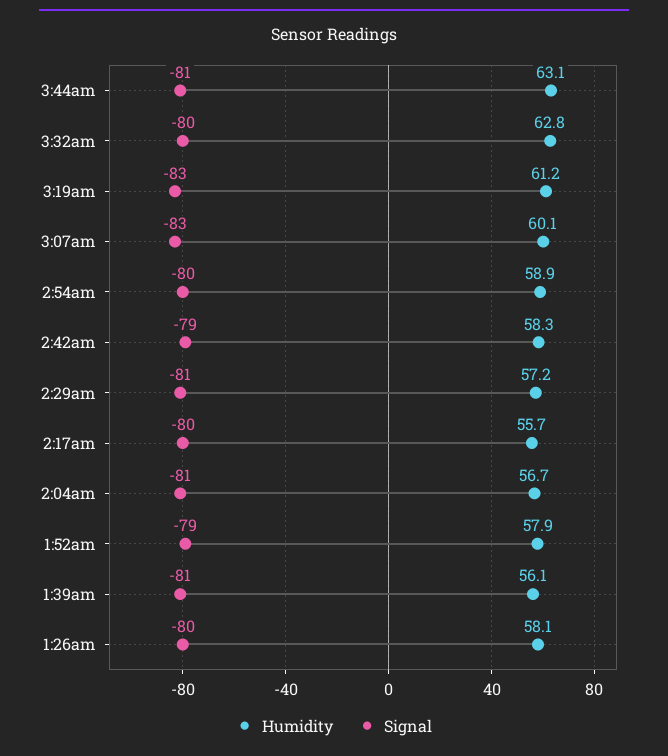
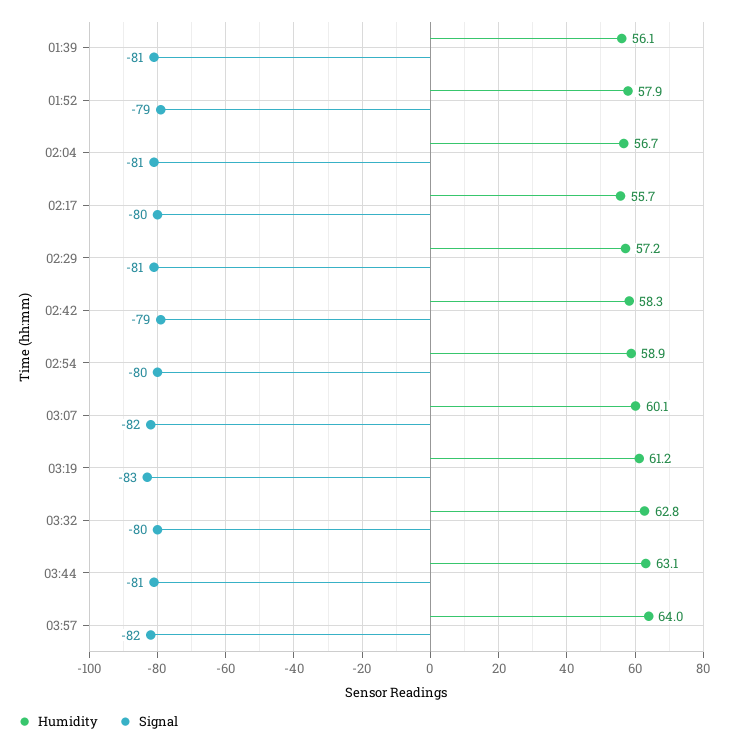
Signal, 3:07am: -83 -> -82
Humidity, 1:26am: 58.1 -> none
Signal, 1:26am: -80 -> none
Humidity, 03:57: none -> 64
Signal, 03:57: none -> -82

